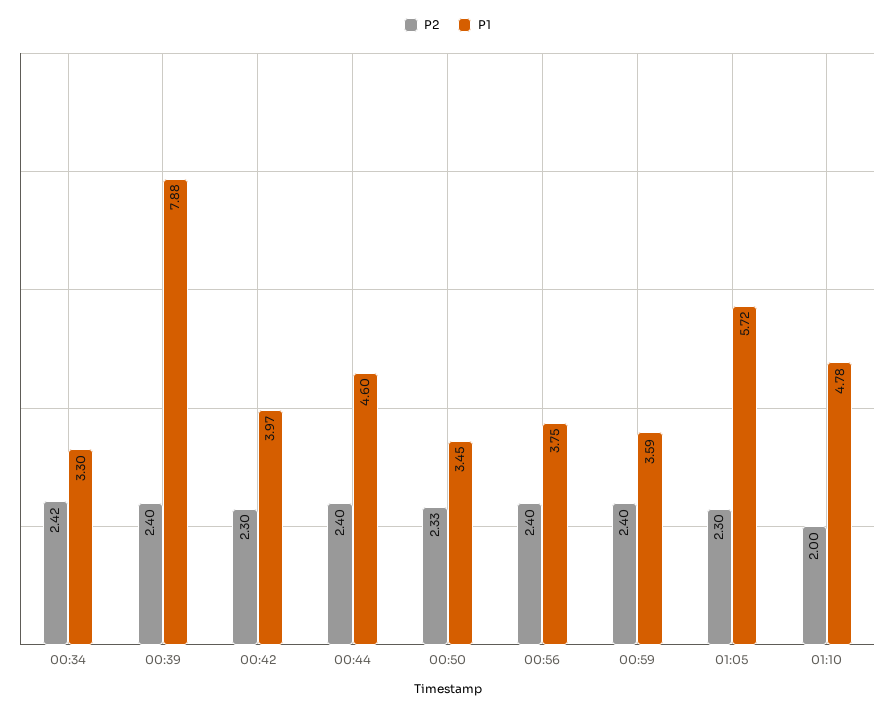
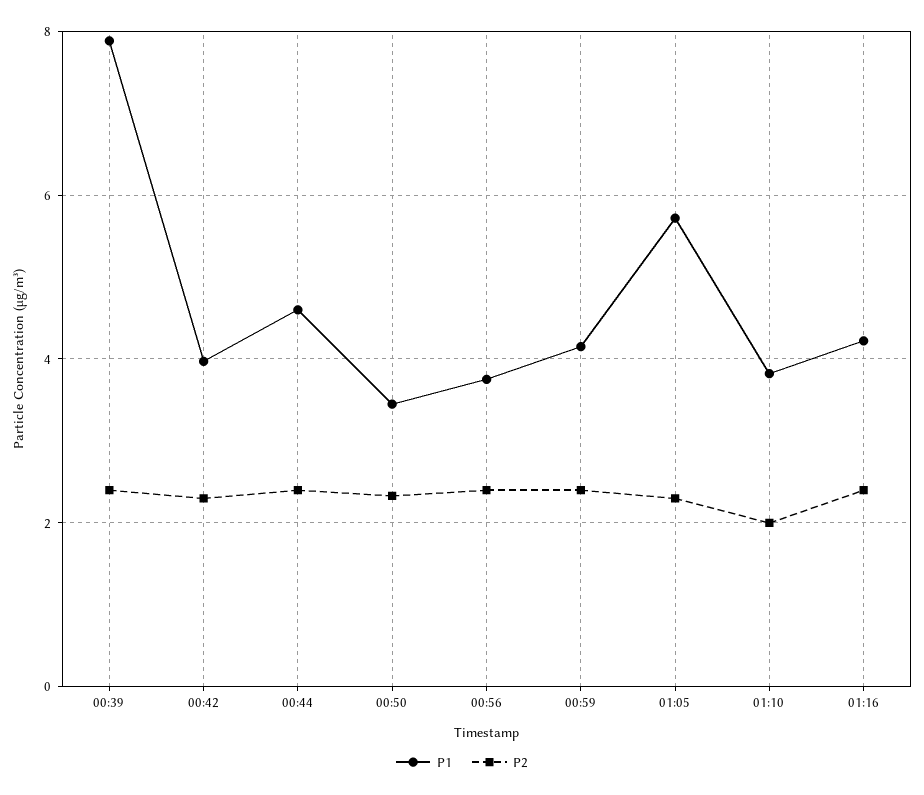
P2, 00:34: 2.42 -> none
P1, 00:34: 3.3 -> none
P1, 00:59: 3.59 -> 4.2
P1, 01:10: 4.78 -> 3.8
P1, 01:16: none -> 4.2
P2, 01:16: none -> 2.4

